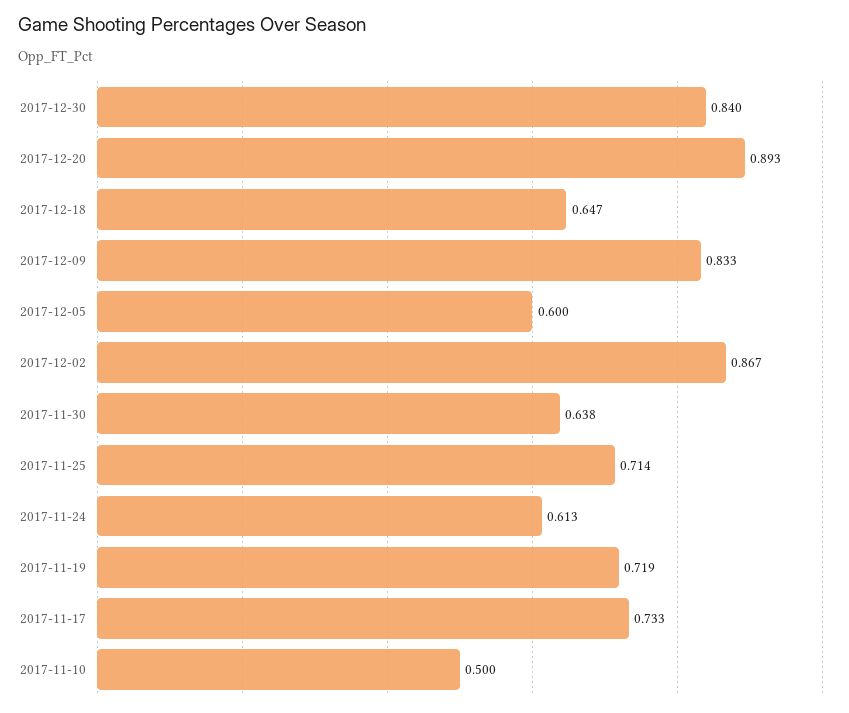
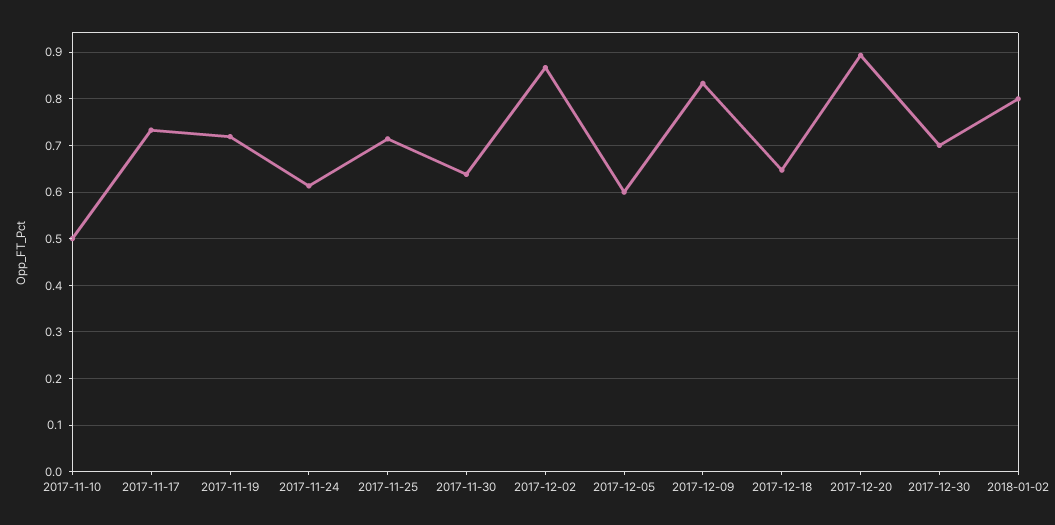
2017-12-30: 0.84 -> 0.7
2018-01-02: none -> 0.8

